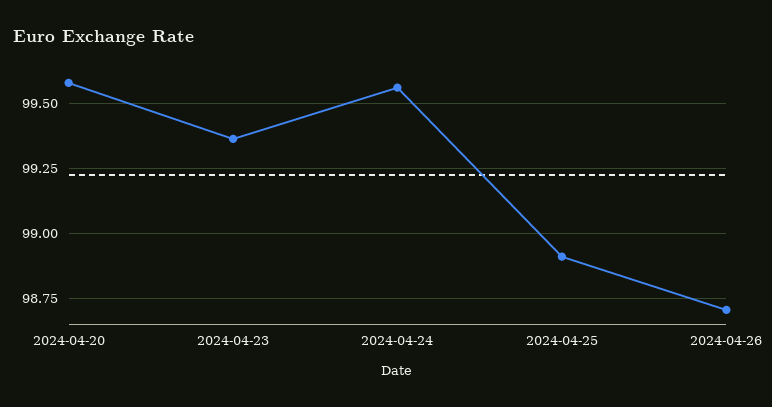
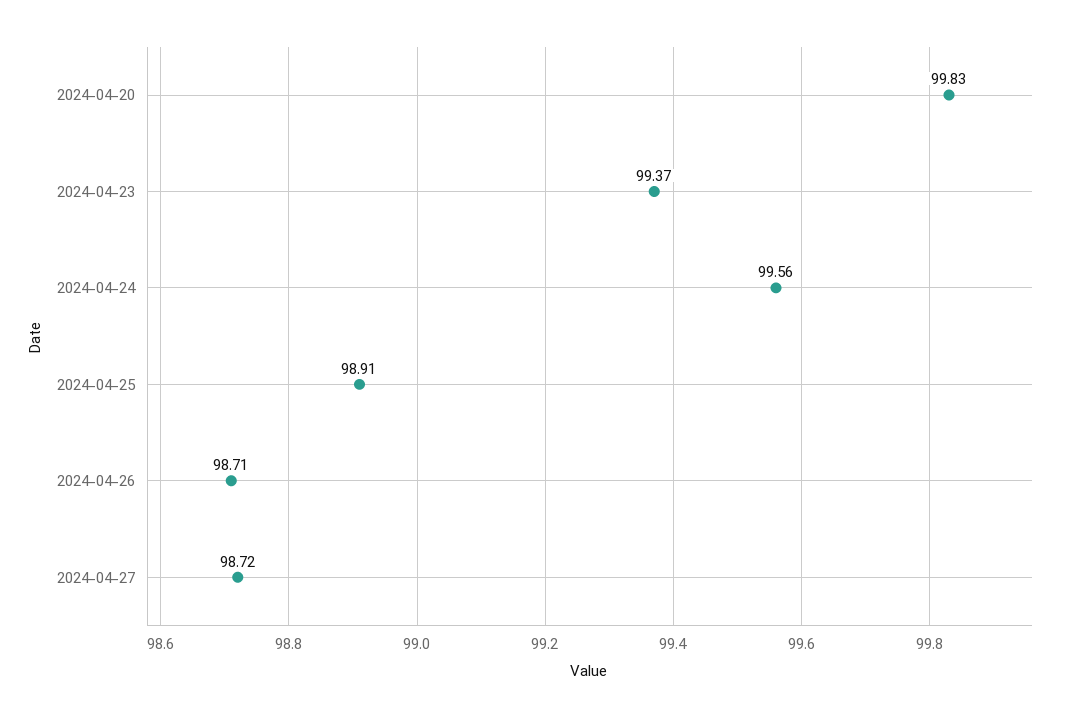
2024-04-20: 99.575 -> 99.83
2024-04-27: none -> 98.72

